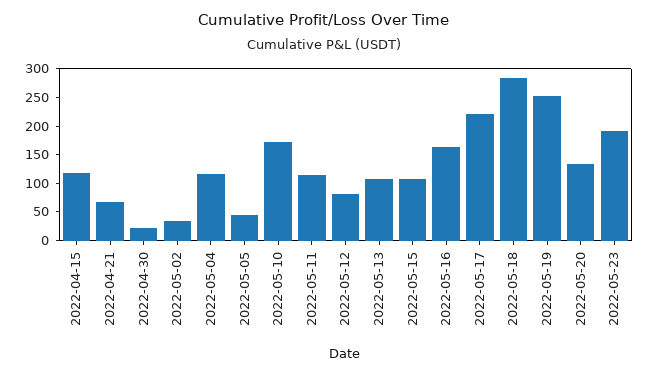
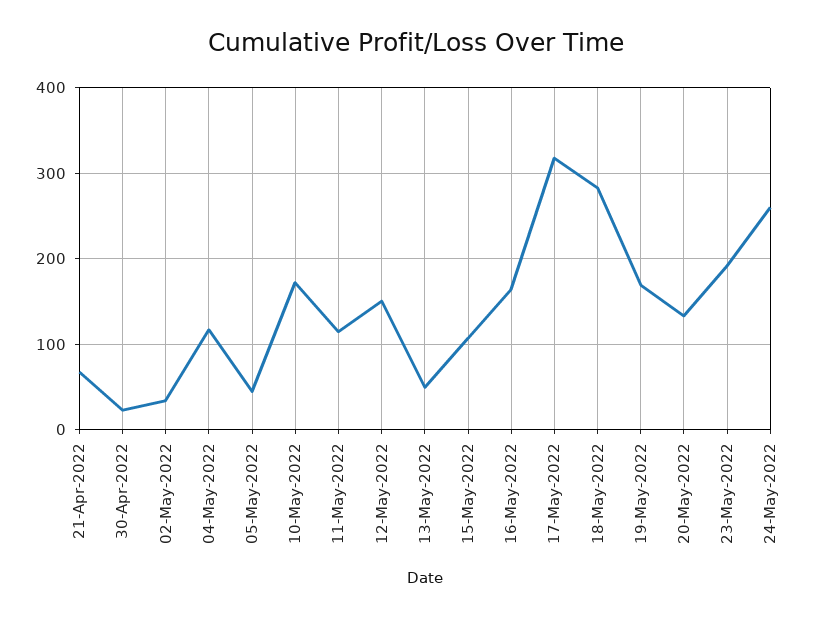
2022-04-15: 125 -> none
2022-05-12: 75 -> 150
2022-05-13: 100 -> 50
2022-05-17: 225 -> 320
2022-05-19: 250 -> 170
24-May-2022: none -> 260

